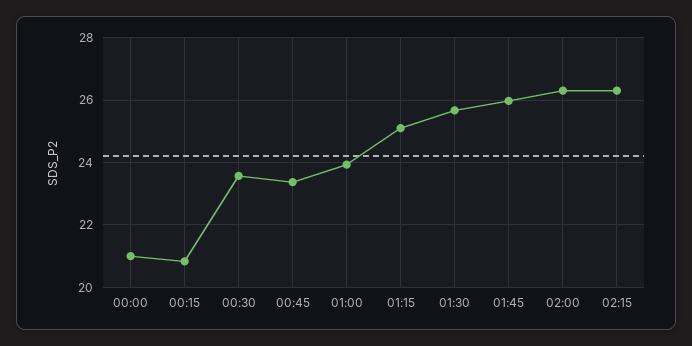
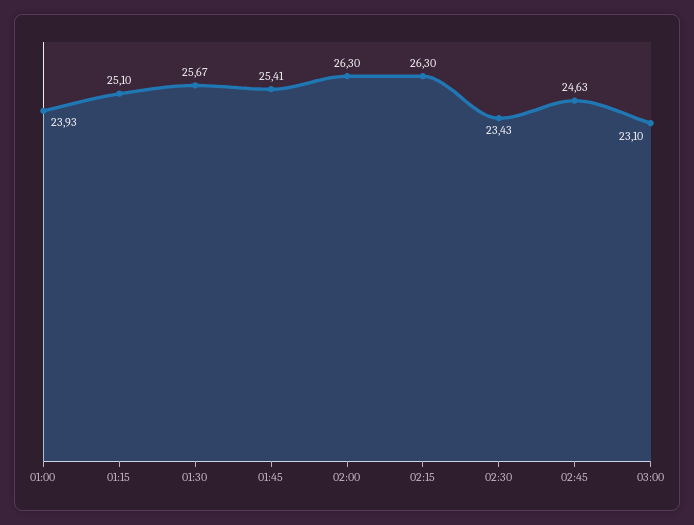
00:00: 21 -> none
00:15: 20.8 -> none
00:30: 23.6 -> none
00:45: 23.4 -> none
01:45: 26 -> 25.41
02:30: none -> 23.43
02:45: none -> 24.63
03:00: none -> 23.1

